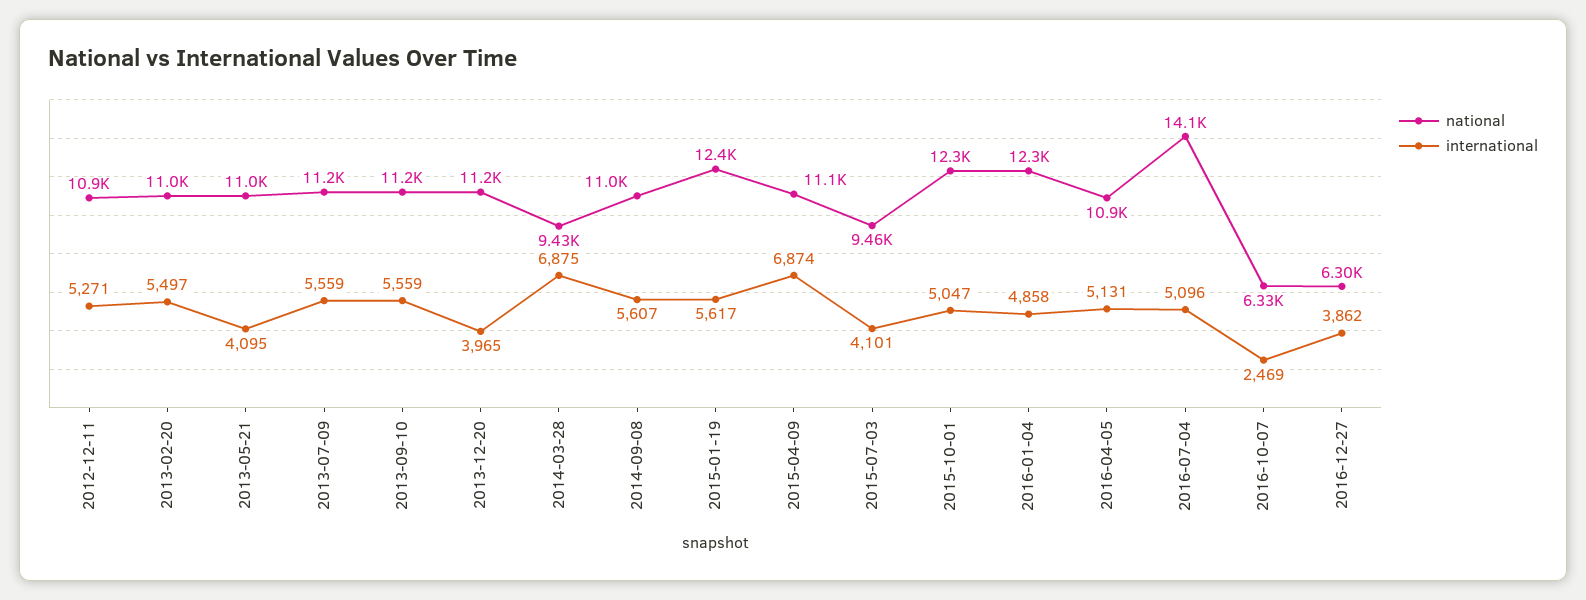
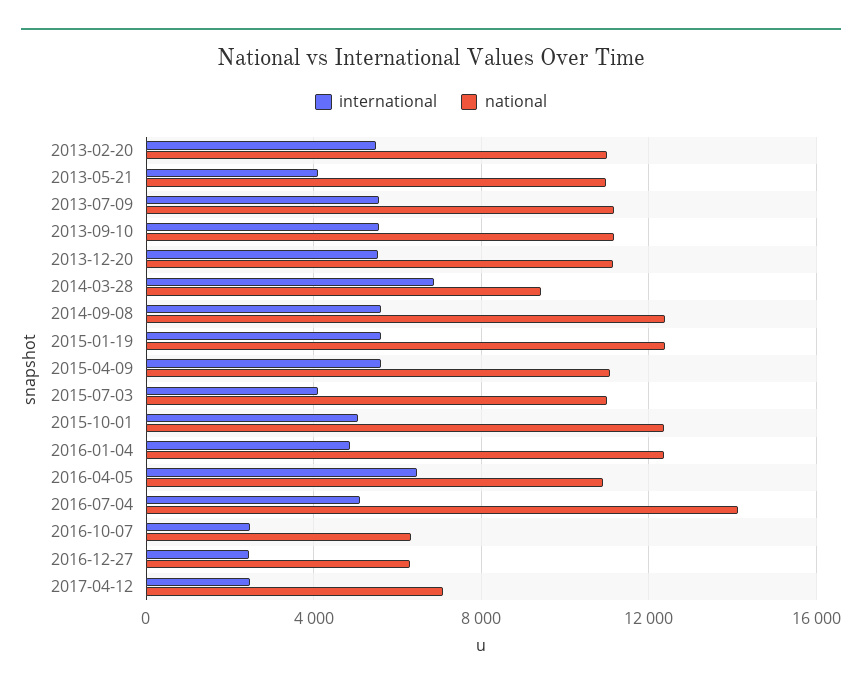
national, 2012-12-11: 10900 -> none
international, 2012-12-11: 5271 -> none
international, 2013-12-20: 3965 -> 5500
national, 2014-09-08: 11000 -> 12500
international, 2015-04-09: 6874 -> 5500
national, 2015-07-03: 9460 -> 11000
international, 2016-04-05: 5131 -> 6500
international, 2016-12-27: 3862 -> 2500
international, 2017-04-12: none -> 2500
national, 2017-04-12: none -> 7000

